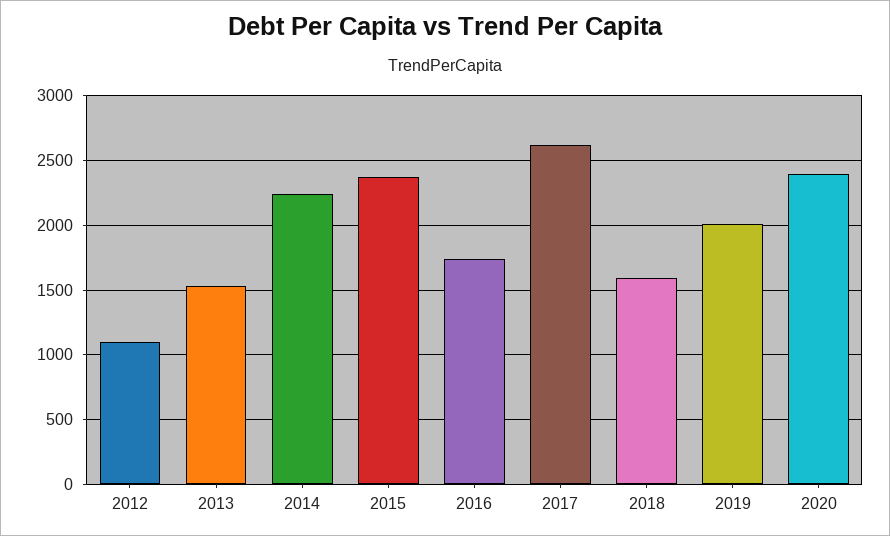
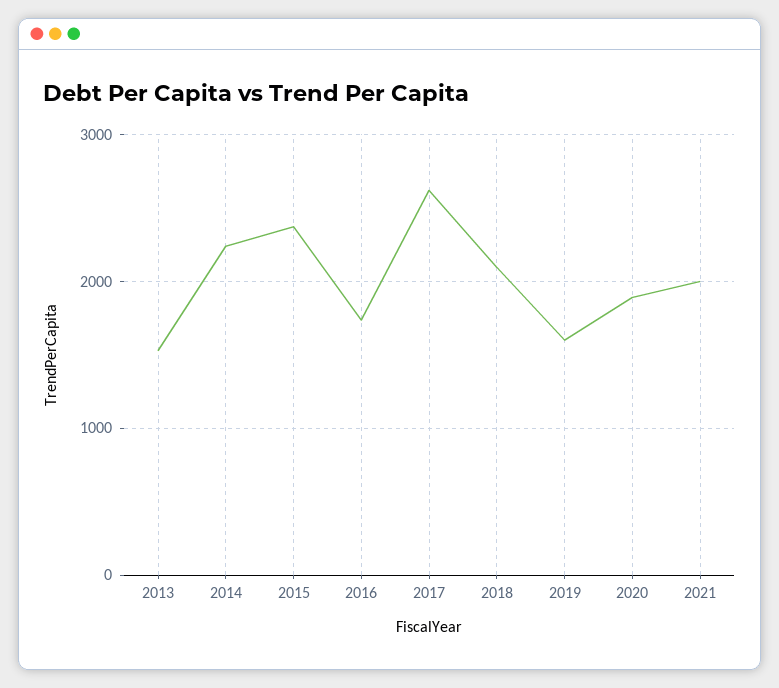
2012: 1100 -> none
2018: 1600 -> 2100
2019: 2000 -> 1600
2020: 2400 -> 1900
2021: none -> 2000

